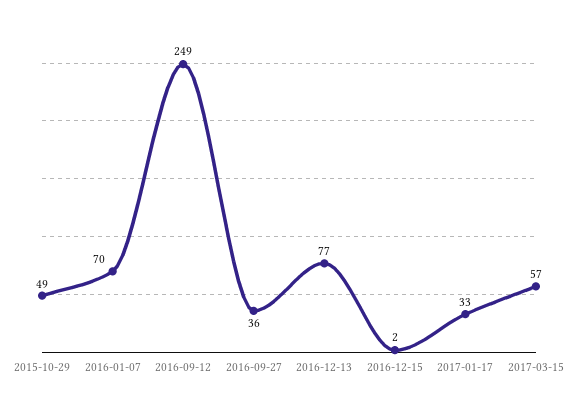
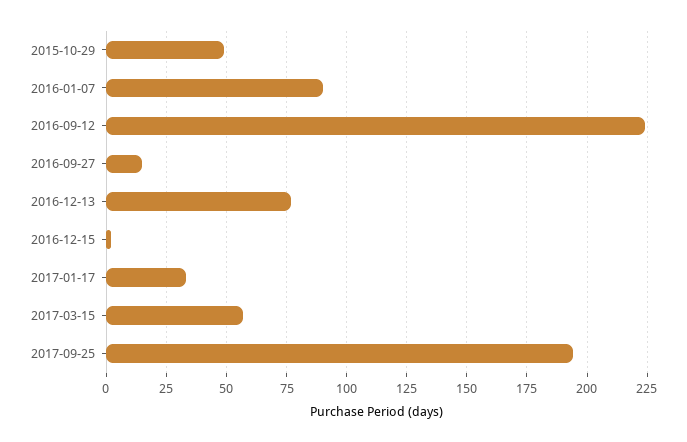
2016-01-07: 70 -> 90
2016-09-12: 249 -> 225
2016-09-27: 36 -> 15
2017-09-25: none -> 195

